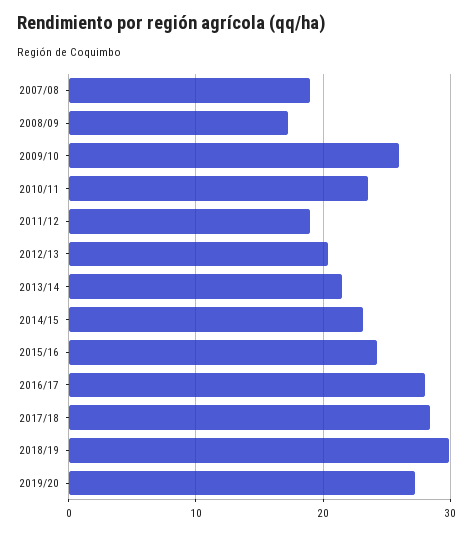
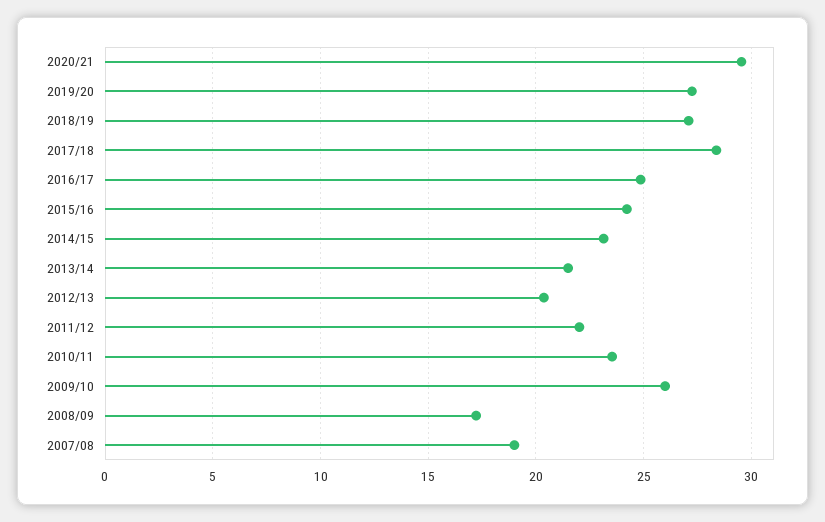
2011/12: 19 -> 22
2016/17: 28 -> 25
2018/19: 30 -> 27
2020/21: none -> 29.5

